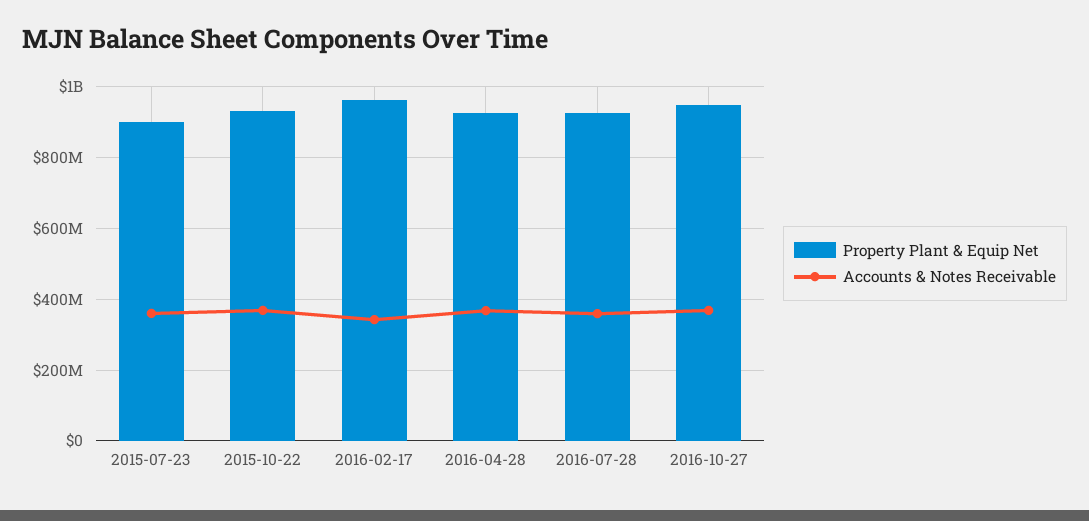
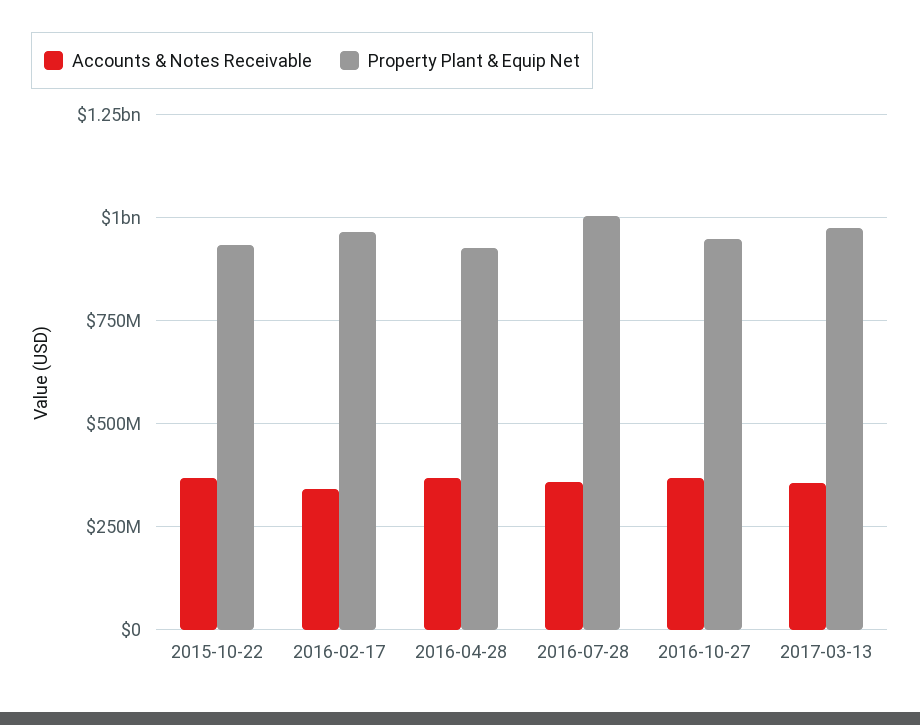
Property Plant & Equip Net, 2015-07-23: 900000000 -> none
Accounts & Notes Receivable, 2015-07-23: 360000000 -> none
Property Plant & Equip Net, 2016-07-28: 920000000 -> 1000000000
Accounts & Notes Receivable, 2017-03-13: none -> 350000000
Property Plant & Equip Net, 2017-03-13: none -> 975000000

